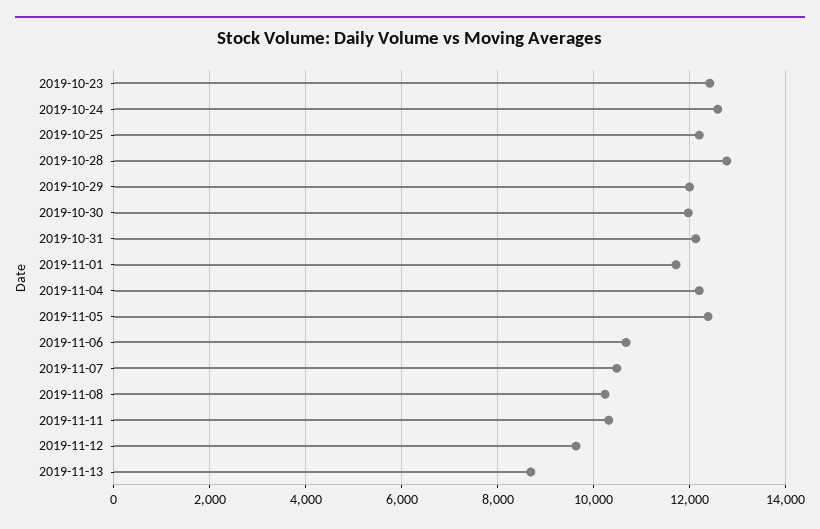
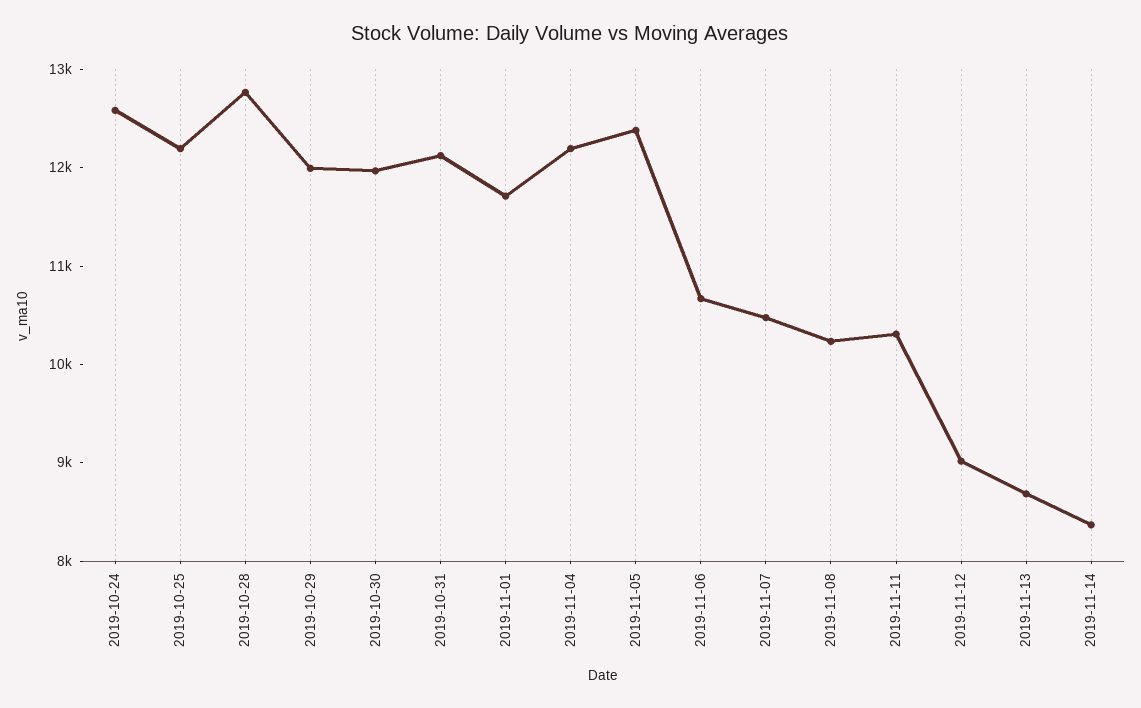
2019-10-23: 12400 -> none
2019-11-12: 9600 -> 9000
2019-11-14: none -> 8400

